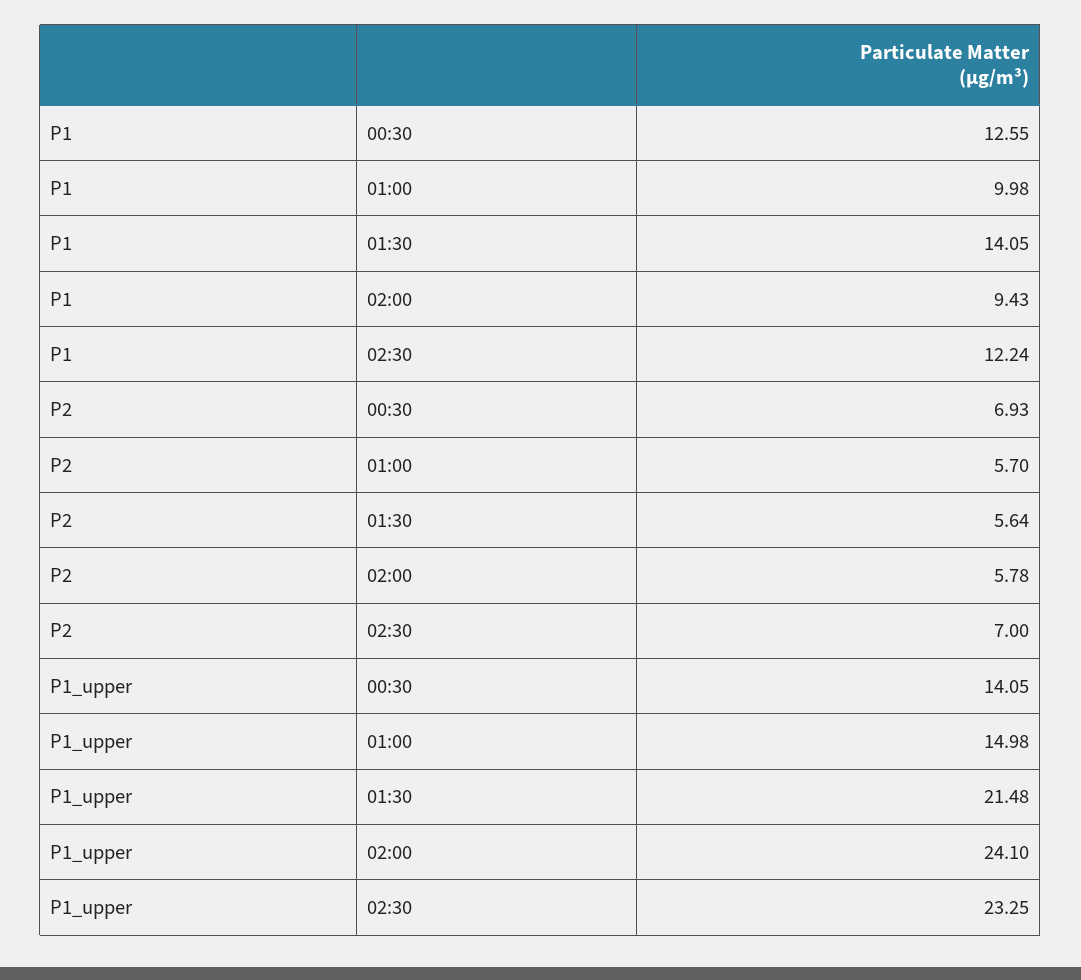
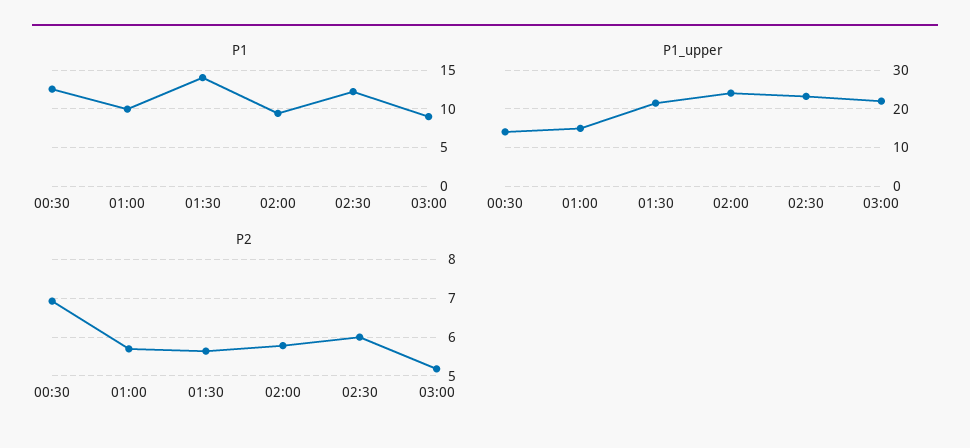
P2, 02:30: 7 -> 6
P1, 03:00: none -> 9
P1_upper, 03:00: none -> 22
P2, 03:00: none -> 5.2

